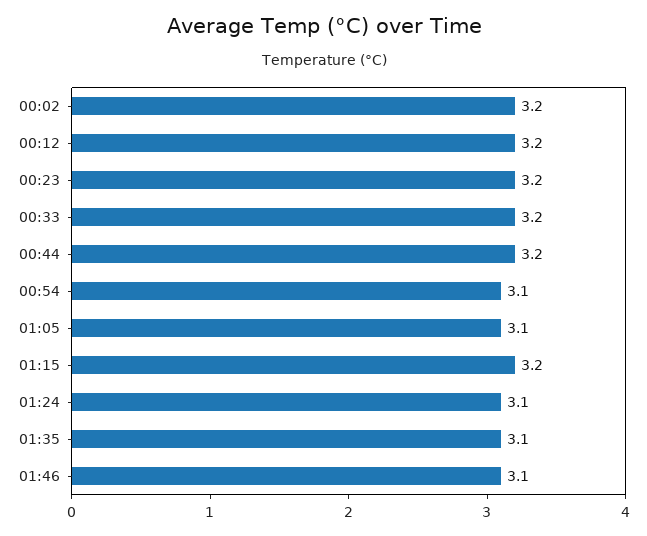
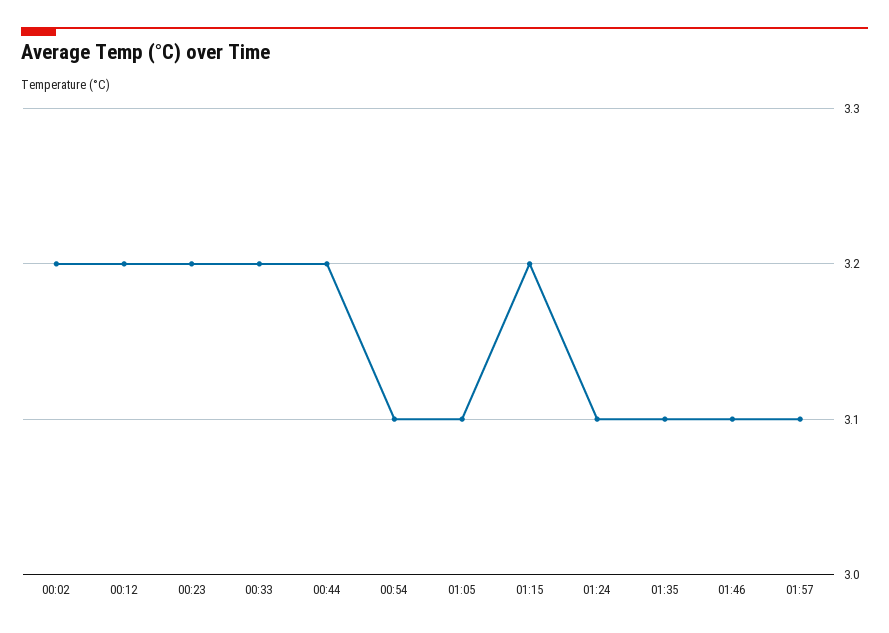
01:57: none -> 3.1

